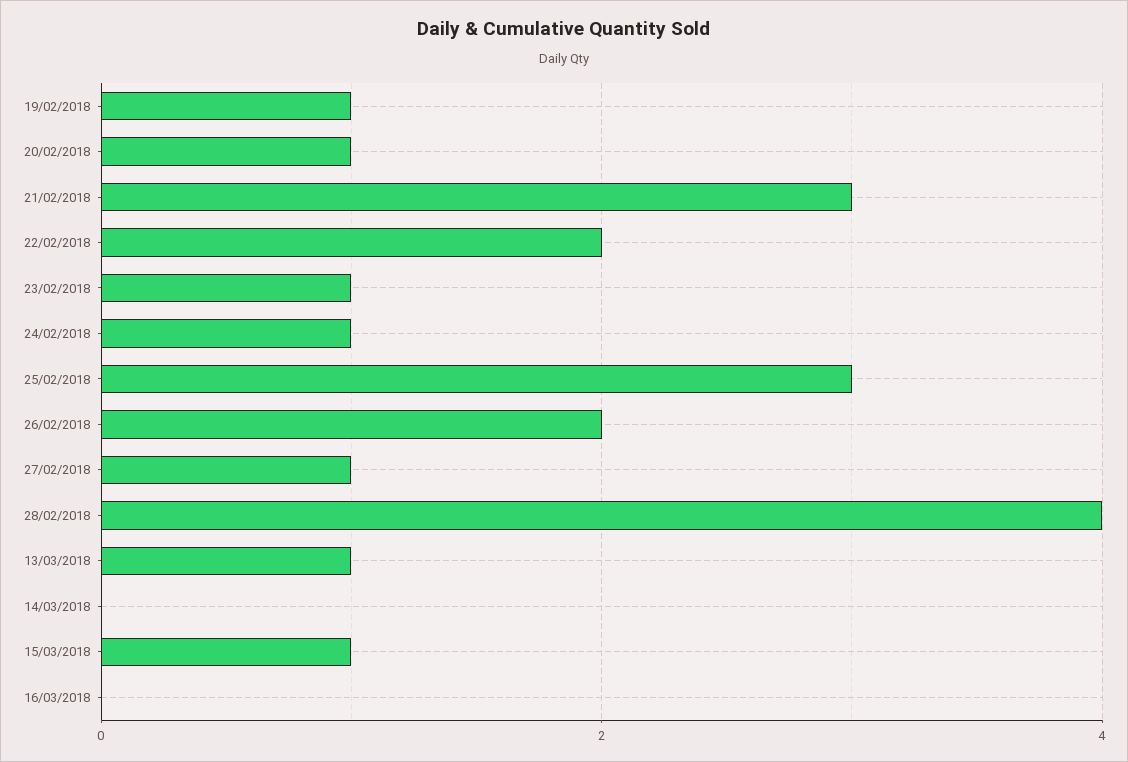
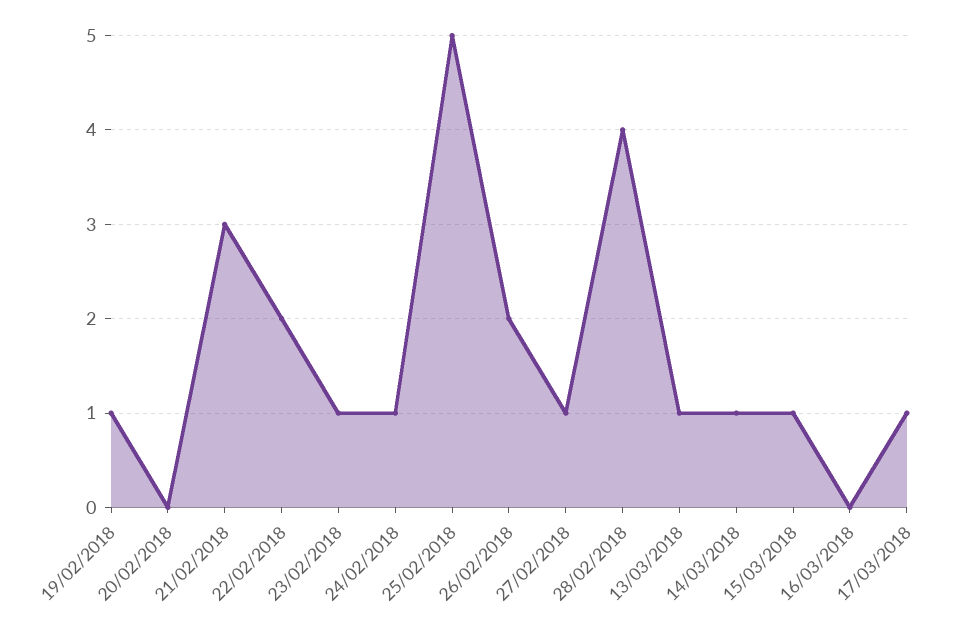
20/02/2018: 1 -> 0
25/02/2018: 3 -> 5
14/03/2018: 0 -> 1
17/03/2018: none -> 1

